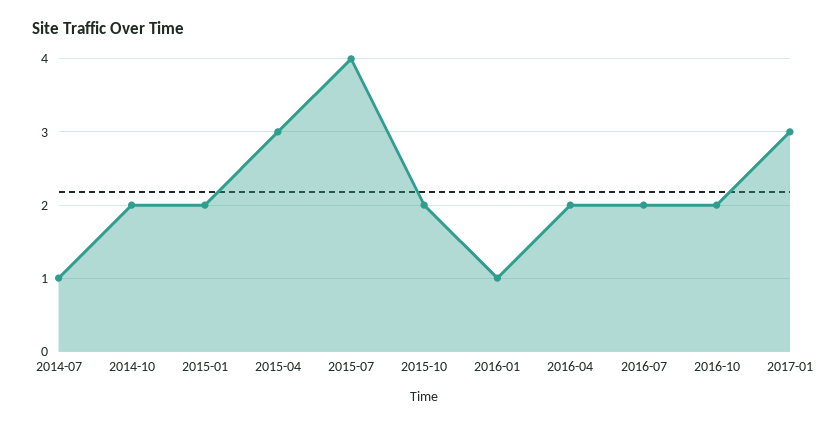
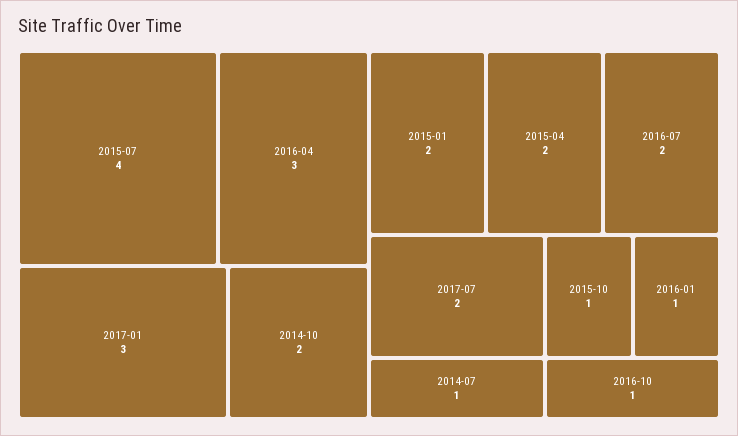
2015-04: 3 -> 2
2015-10: 2 -> 1
2016-04: 2 -> 3
2016-10: 2 -> 1
2017-07: none -> 2

